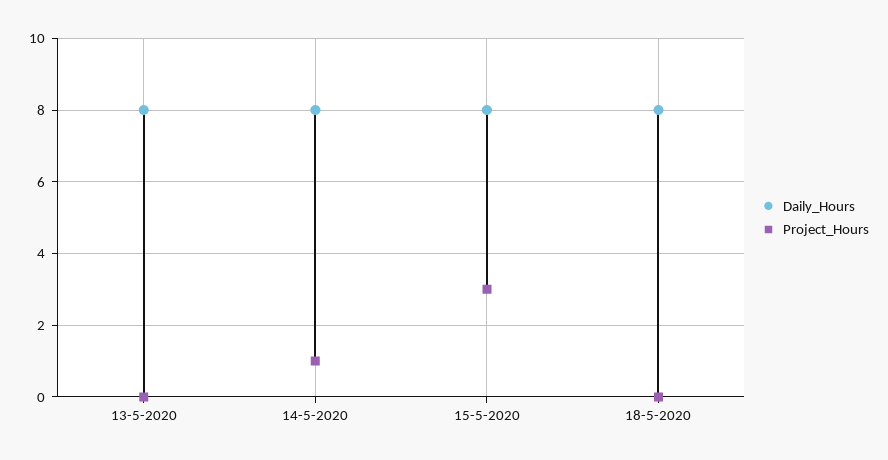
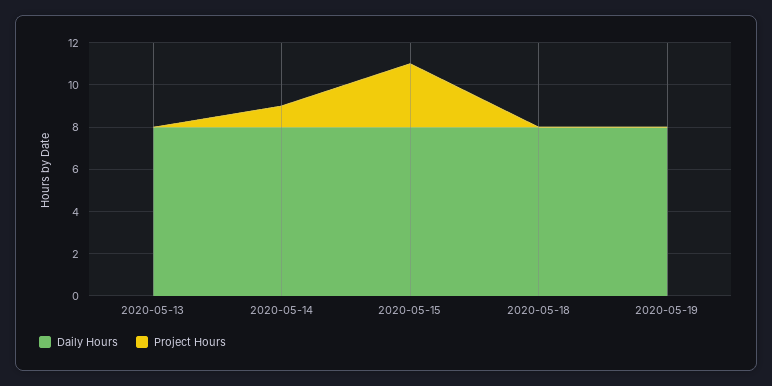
Daily_Hours, 2020-05-19: none -> 8
Project_Hours, 2020-05-19: none -> 0

